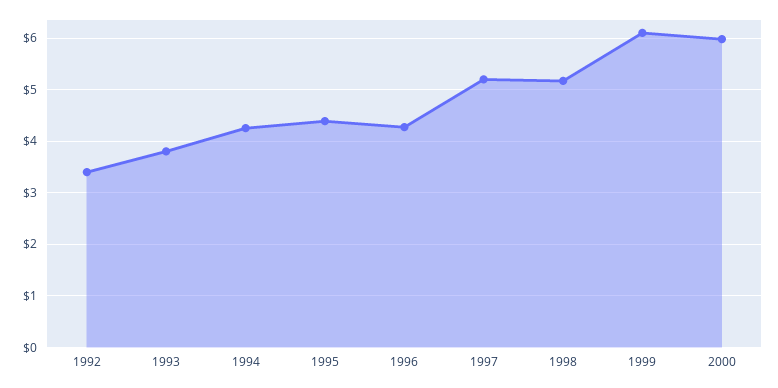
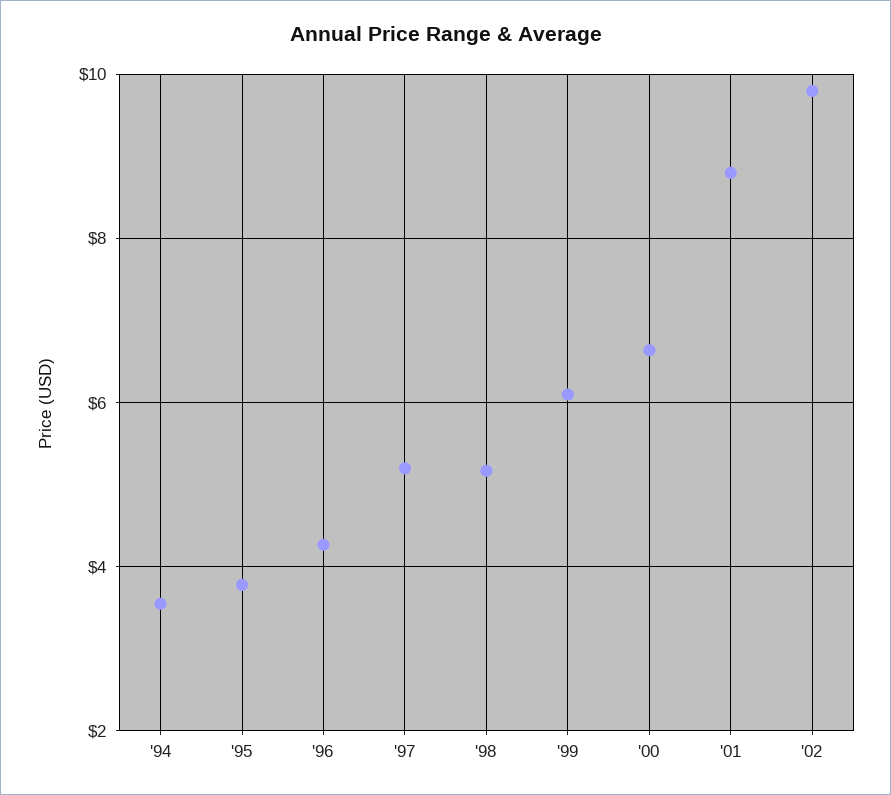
1992: 3.4 -> none
1993: 3.8 -> none
1994: 4.2 -> 3.6
1995: 4.4 -> 3.8
2000: 6 -> 6.6
'01: none -> 8.8
'02: none -> 9.8

